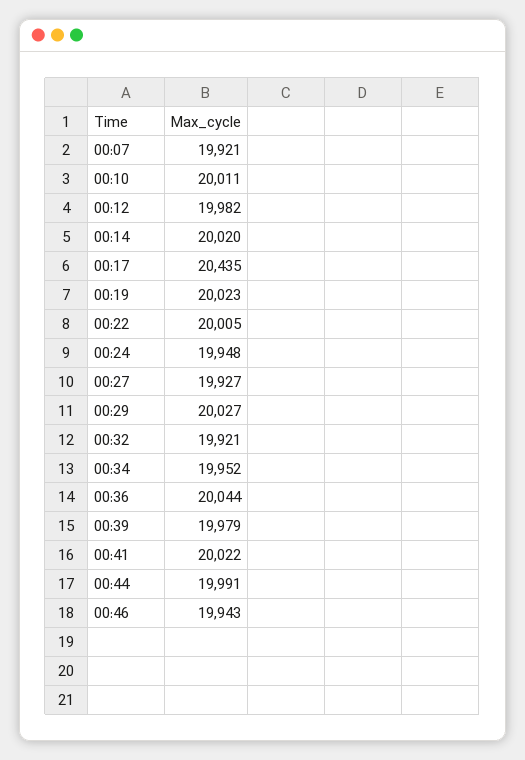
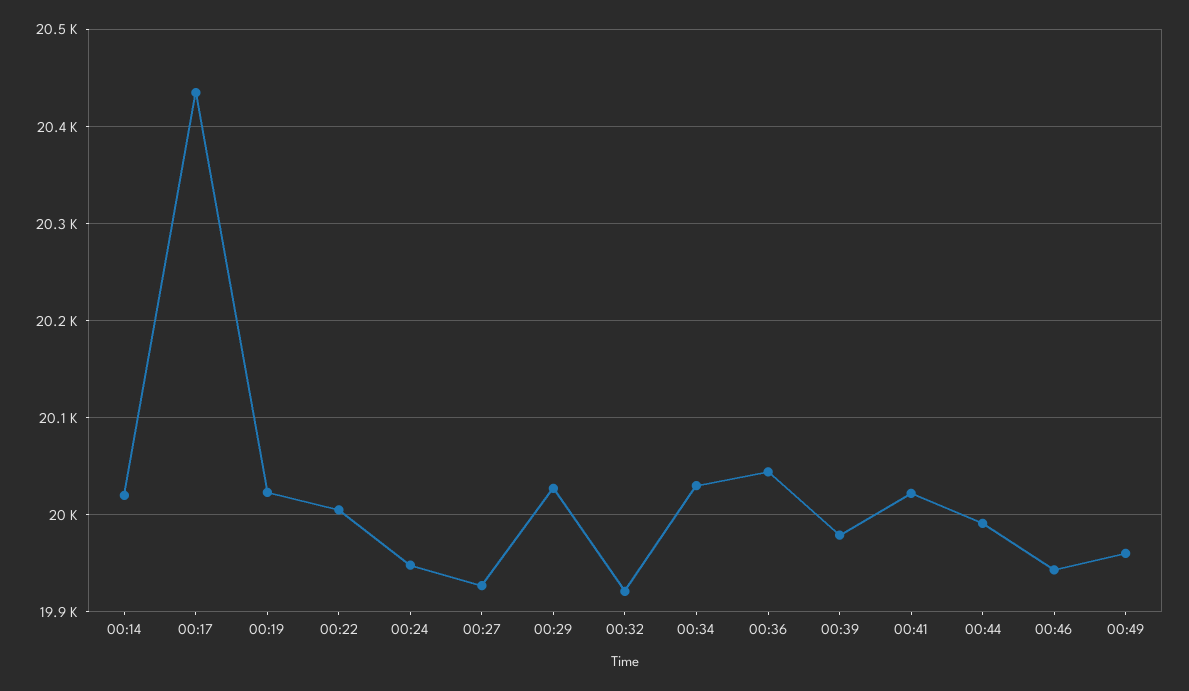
00:07: 19921 -> none
00:10: 20011 -> none
00:12: 19982 -> none
00:34: 19952 -> 20030
00:49: none -> 19960

